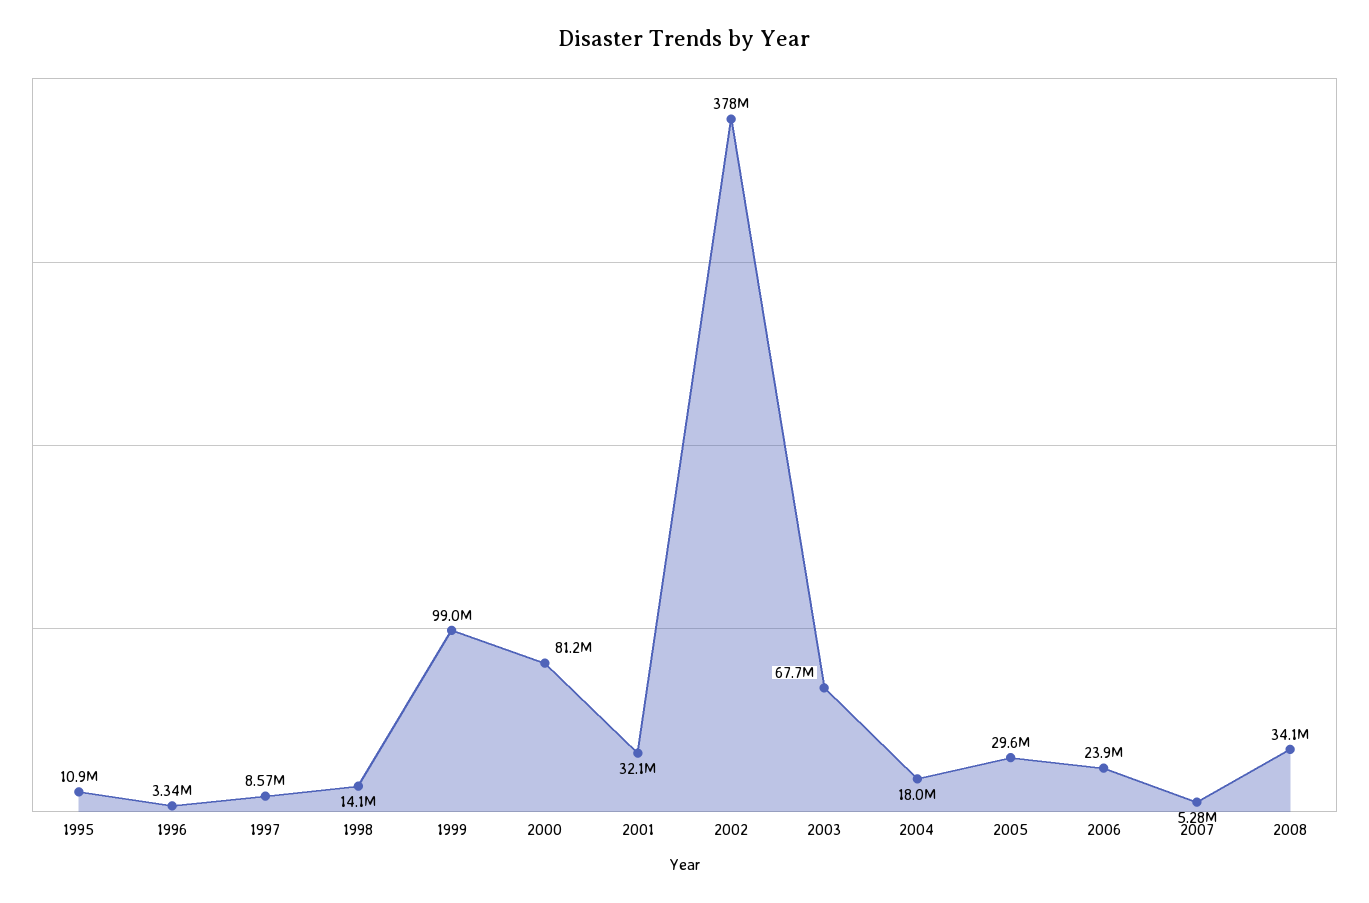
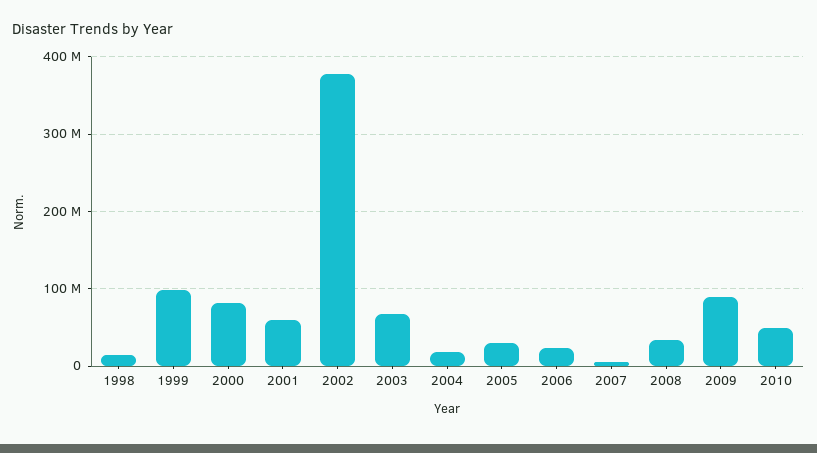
1995: 10900000 -> none
1996: 3340000 -> none
1997: 8570000 -> none
2001: 32100000 -> 60000000
2009: none -> 90000000
2010: none -> 50000000

